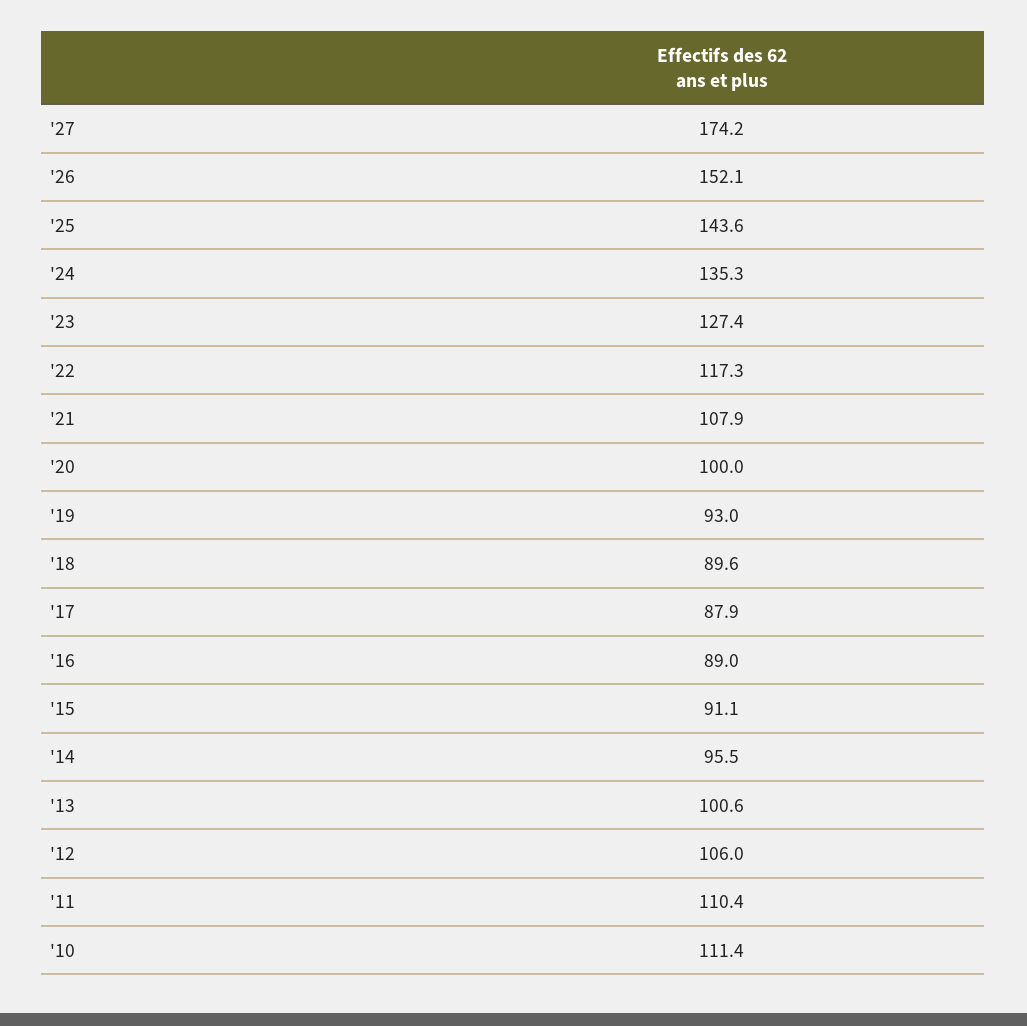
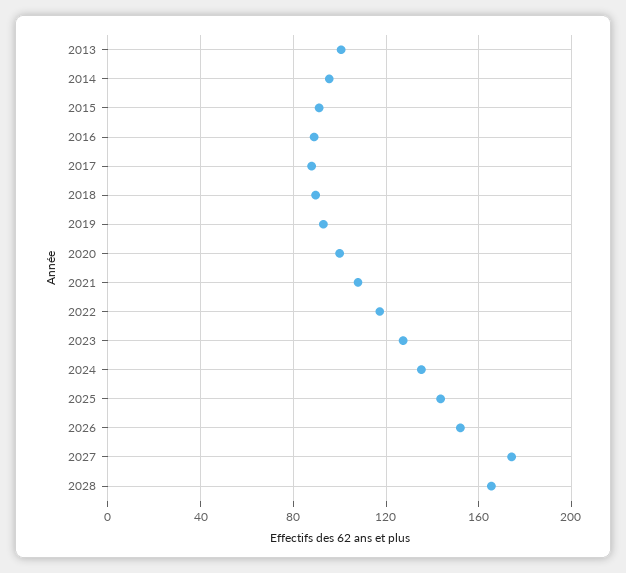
'12: 106 -> none
'11: 110.4 -> none
'10: 111.4 -> none
2028: none -> 165

